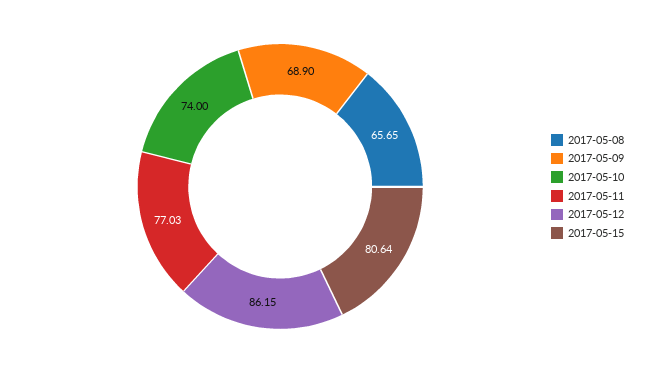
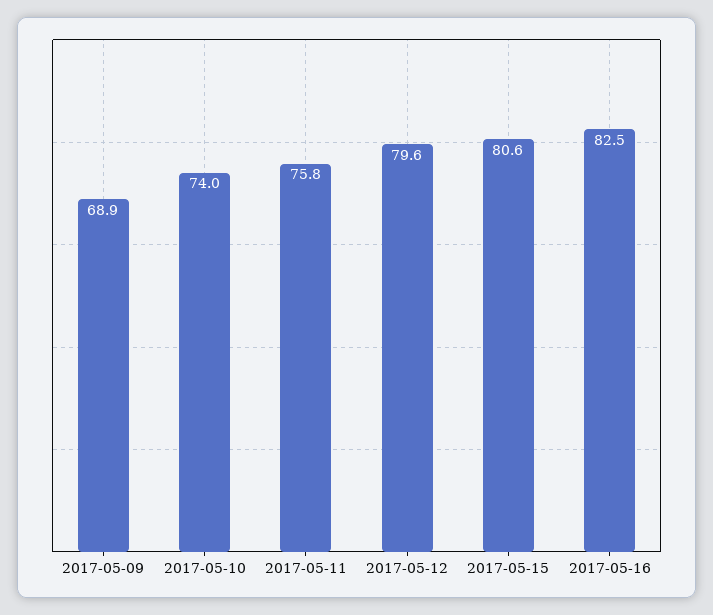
2017-05-08: 65.65 -> none
2017-05-11: 77.03 -> 75.8
2017-05-12: 86.15 -> 79.6
2017-05-16: none -> 82.5

